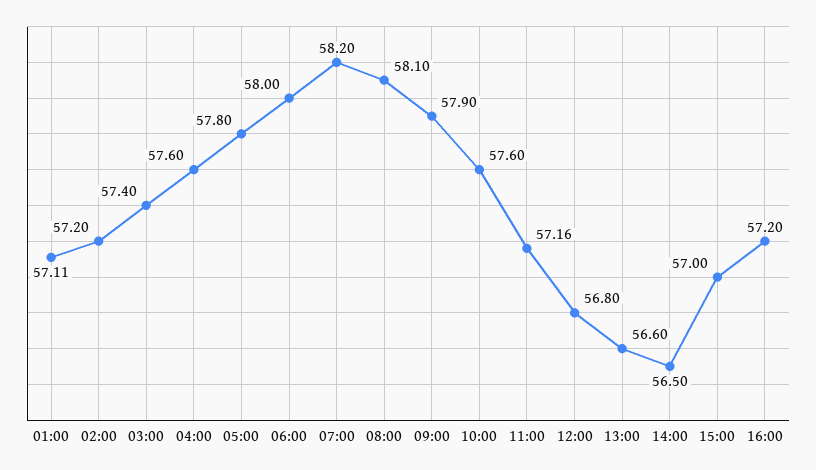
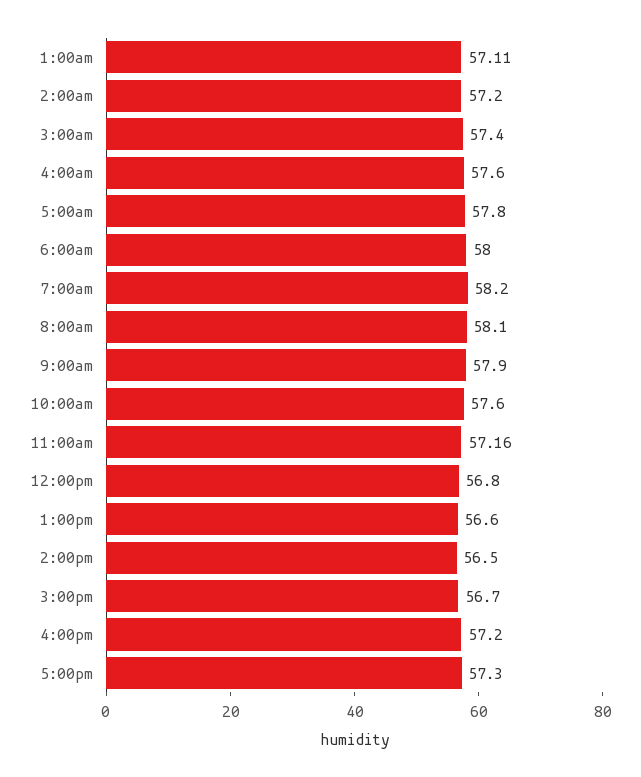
15:00: 57 -> 56.7
5:00pm: none -> 57.3

